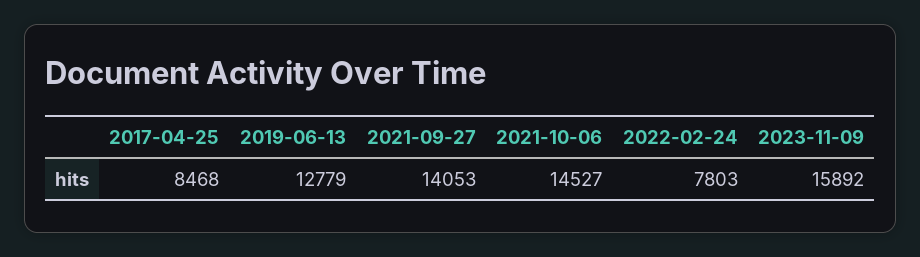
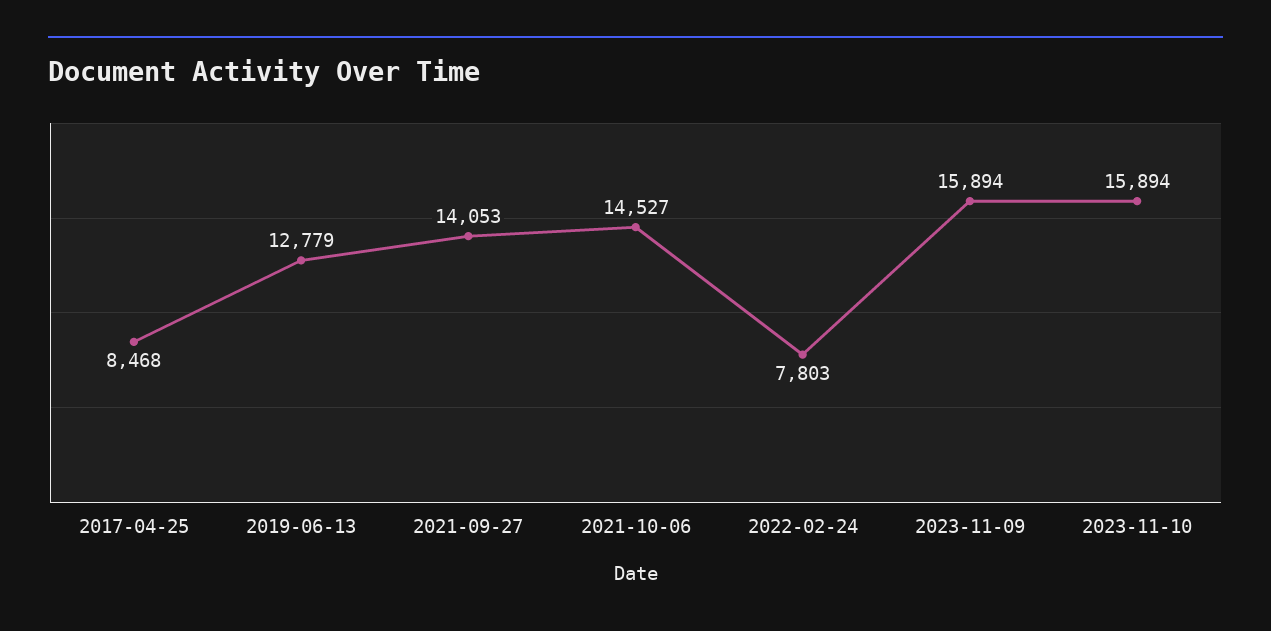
2023-11-09: 15892 -> 15894
2023-11-10: none -> 15894

